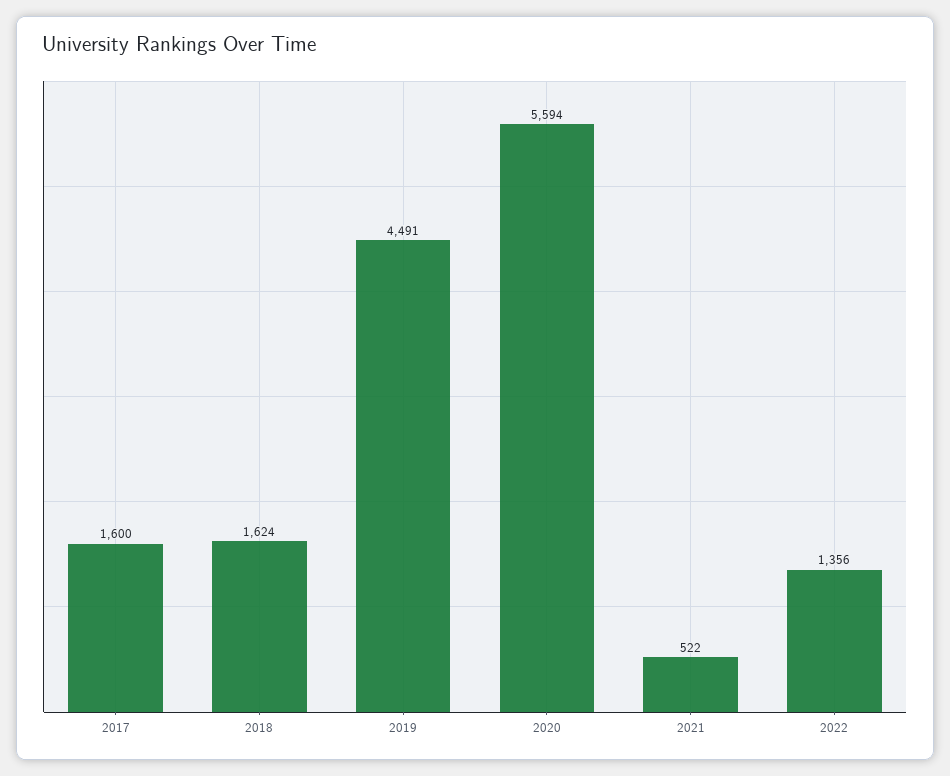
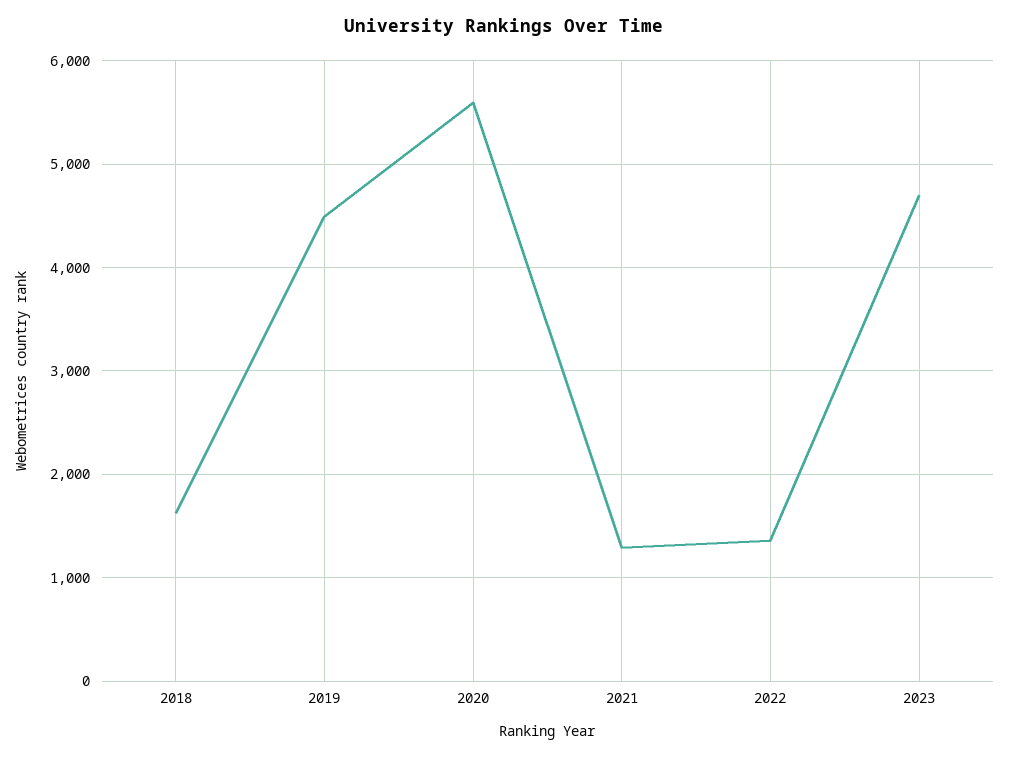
2017: 1600 -> none
2021: 522 -> 1300
2023: none -> 4700

